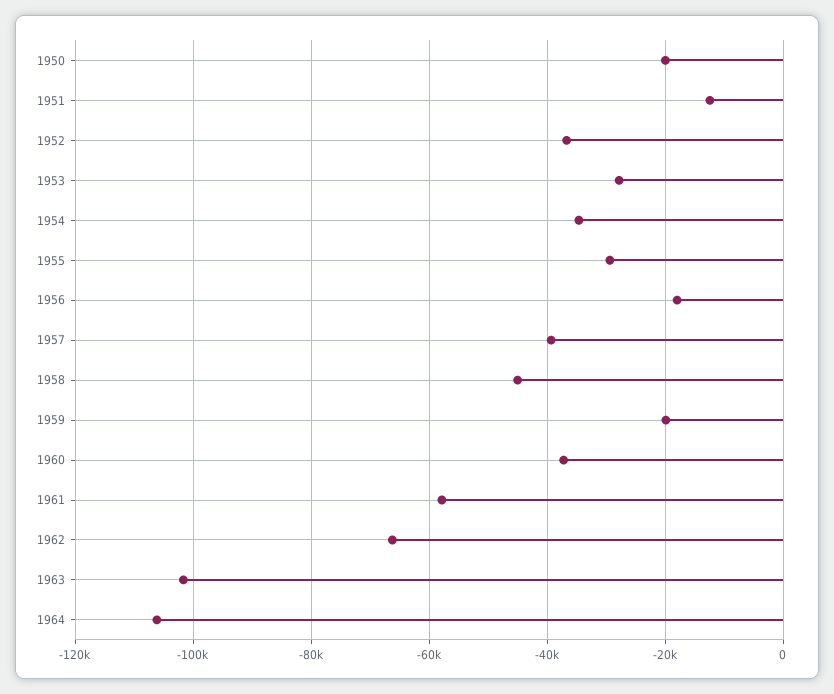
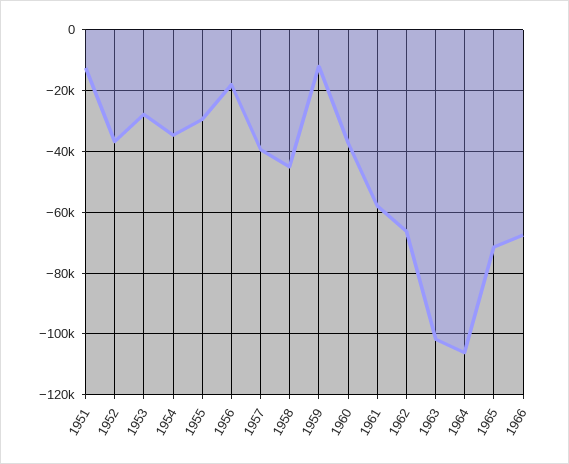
1950: -20000 -> none
1959: -20000 -> -12000
1965: none -> -72000
1966: none -> -68000

